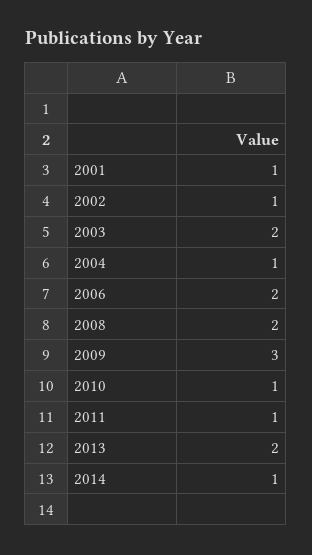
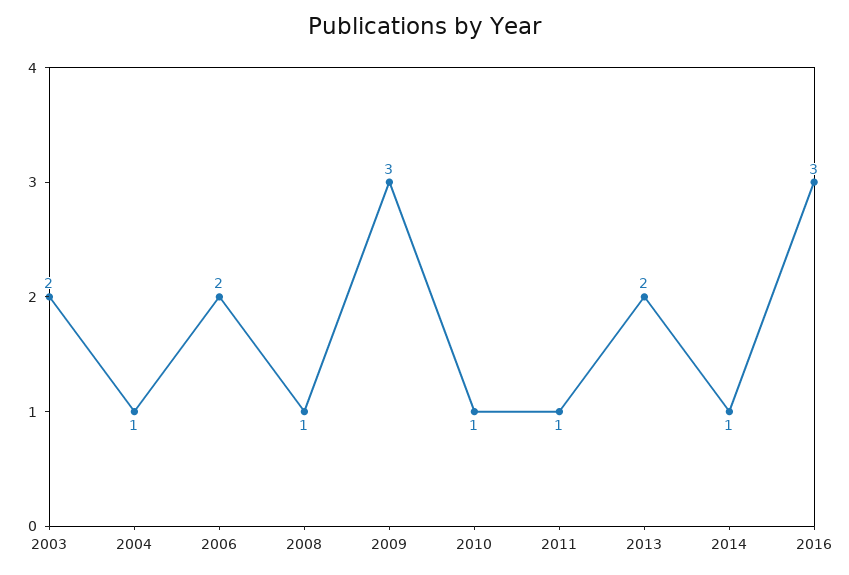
2001: 1 -> none
2002: 1 -> none
2008: 2 -> 1
2016: none -> 3

